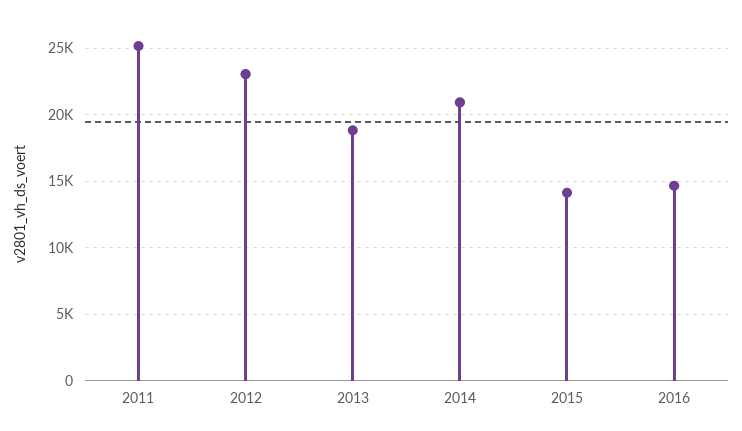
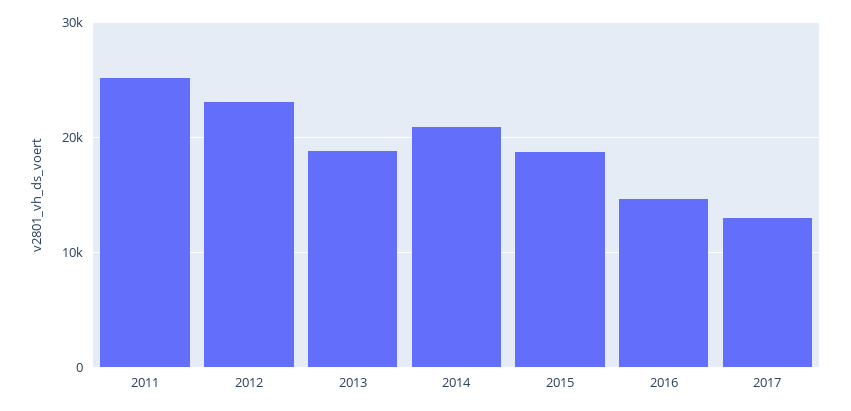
2015: 14000 -> 19000
2017: none -> 13000

